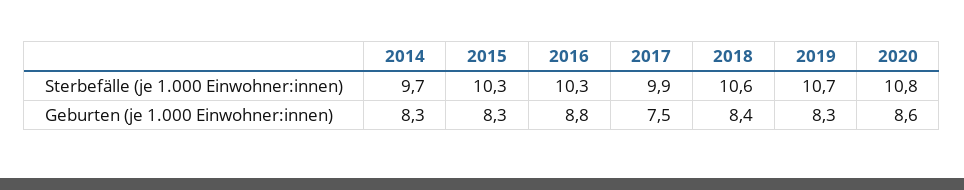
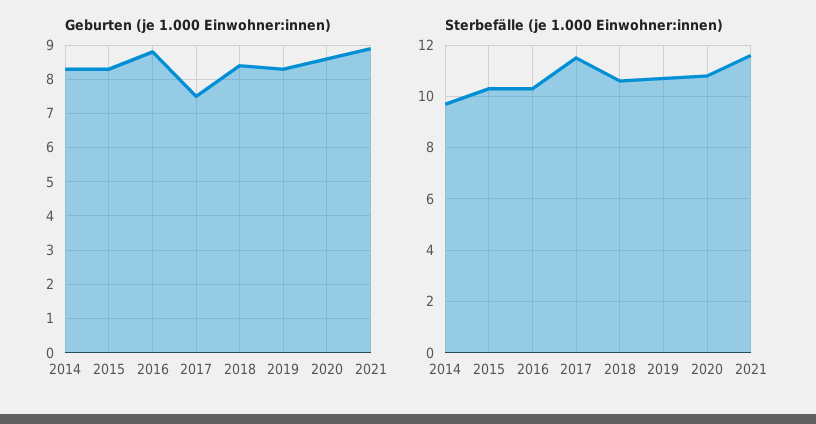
Sterbefälle (je 1.000 Einwohner:innen), 2017: 9.9 -> 11.5
Geburten (je 1.000 Einwohner:innen), 2021: none -> 9
Sterbefälle (je 1.000 Einwohner:innen), 2021: none -> 11.5

